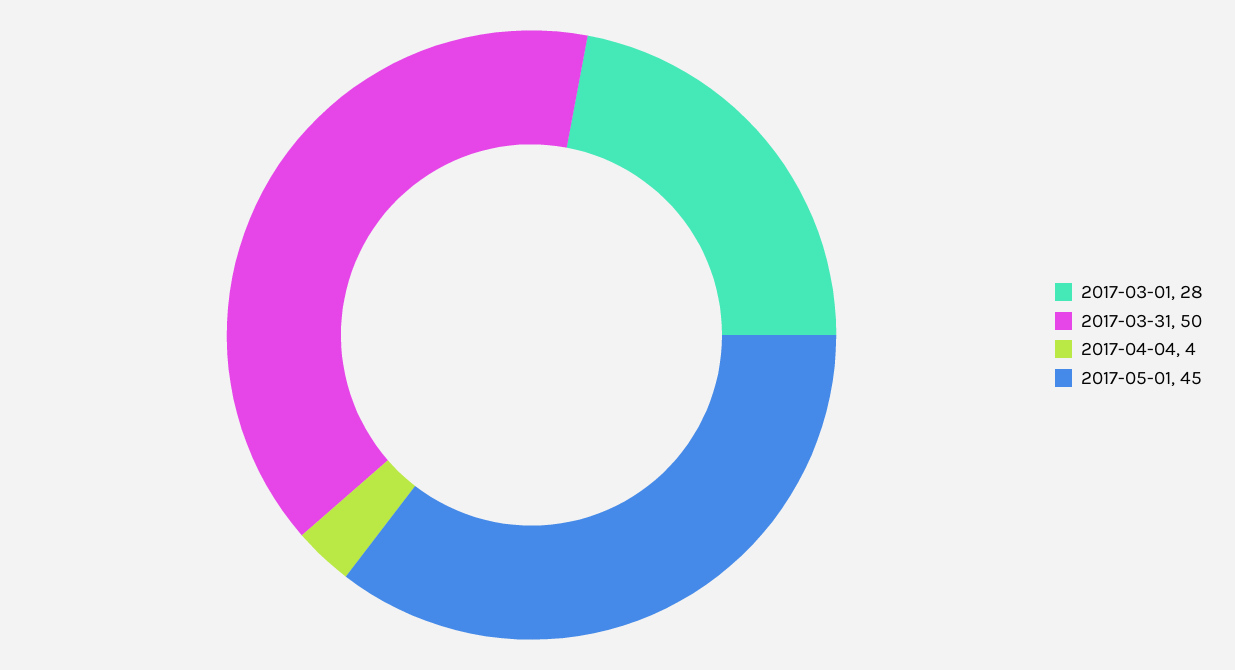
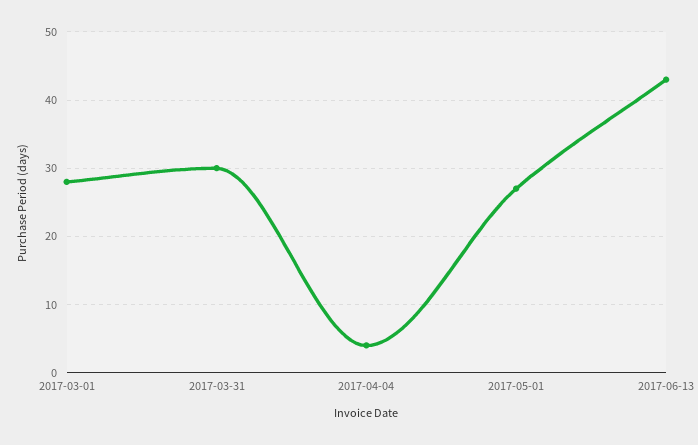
2017-03-31: 50 -> 30
2017-05-01: 45 -> 27
2017-06-13: none -> 43

